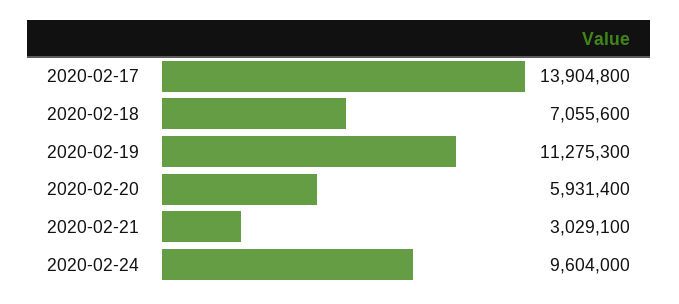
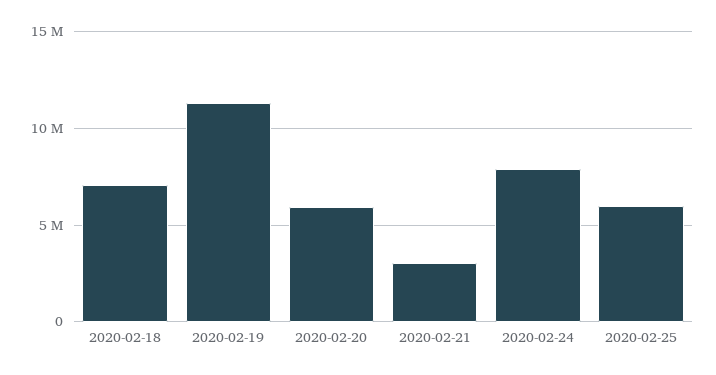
2020-02-17: 13904800 -> none
2020-02-24: 9604000 -> 8000000
2020-02-25: none -> 6000000

